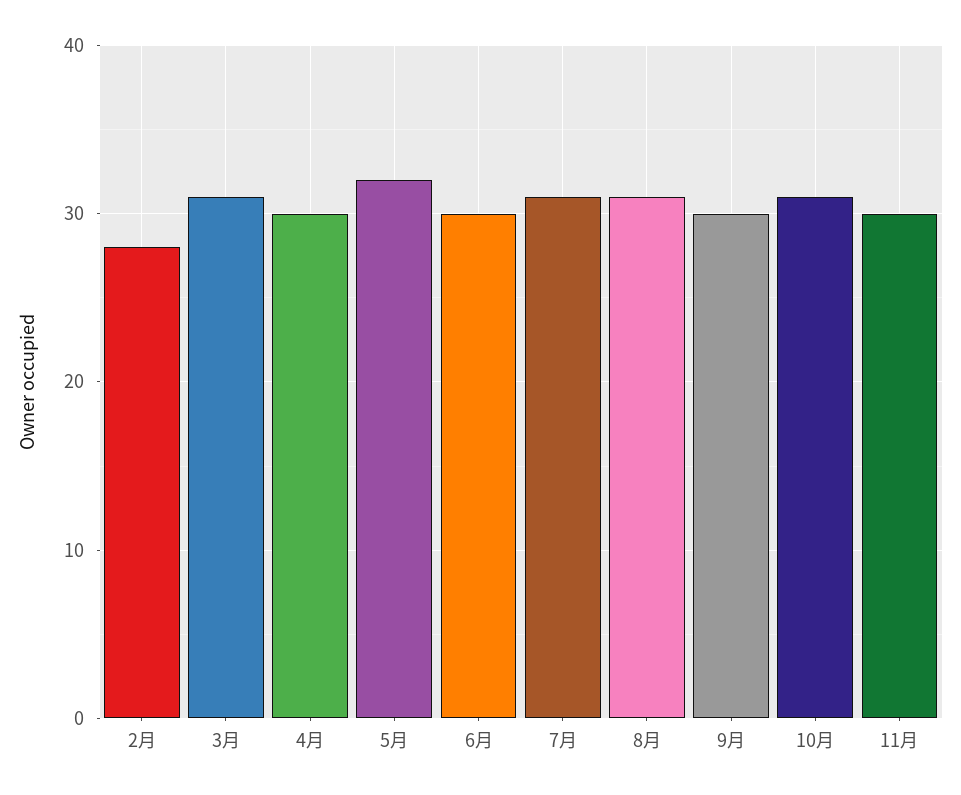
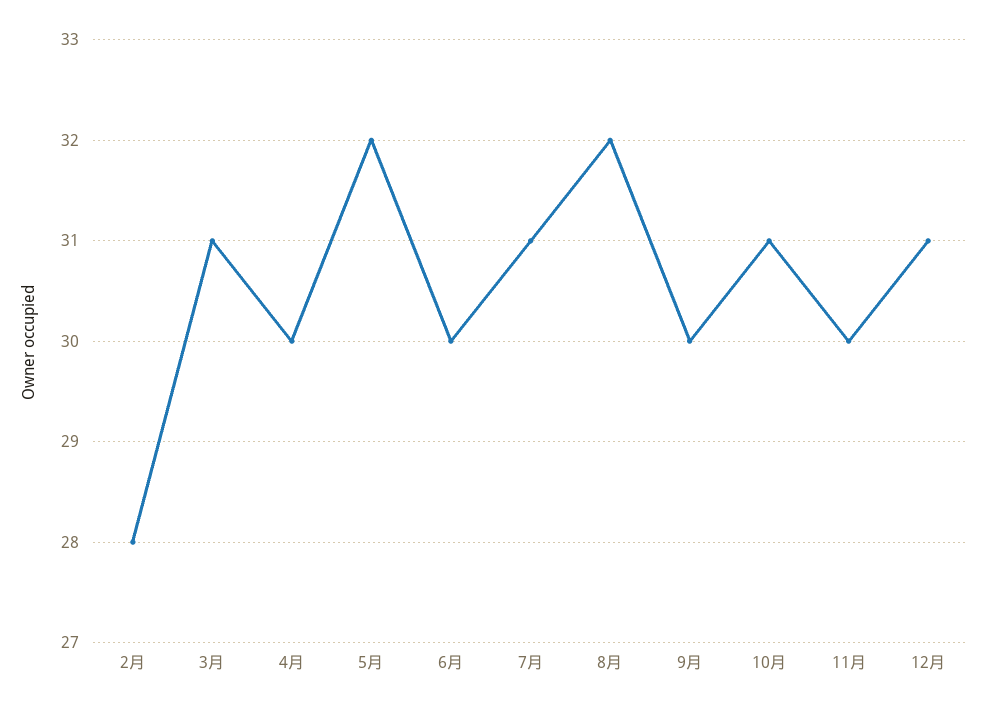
8月: 31 -> 32
12月: none -> 31

